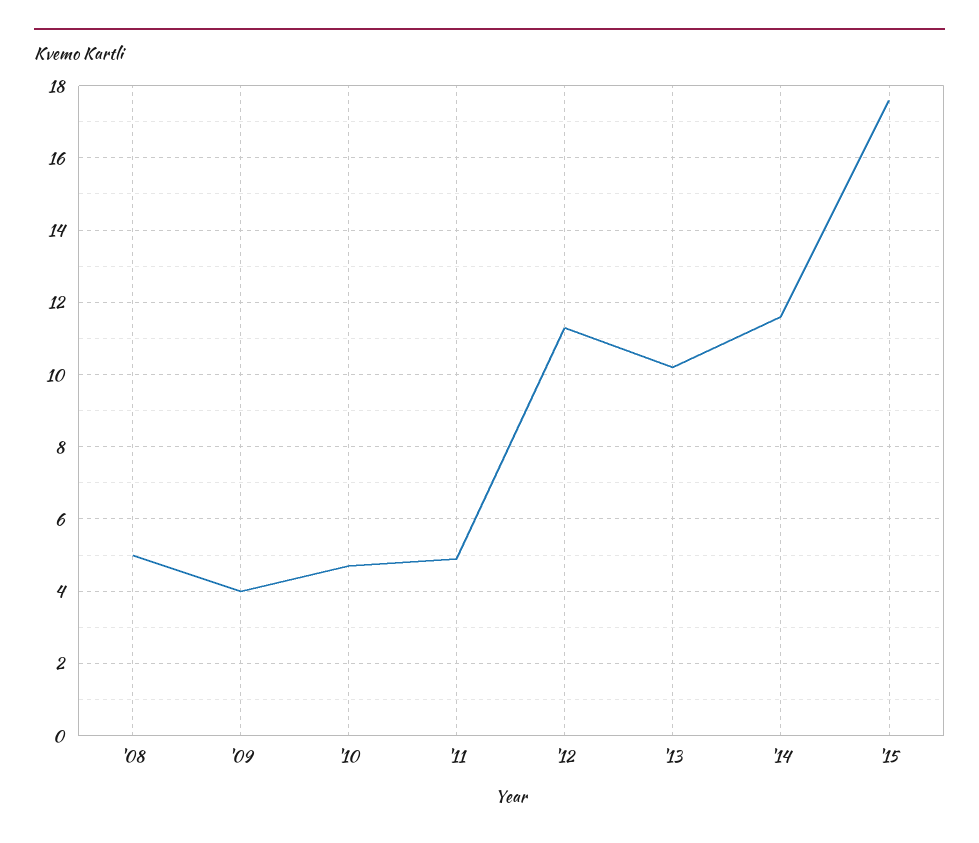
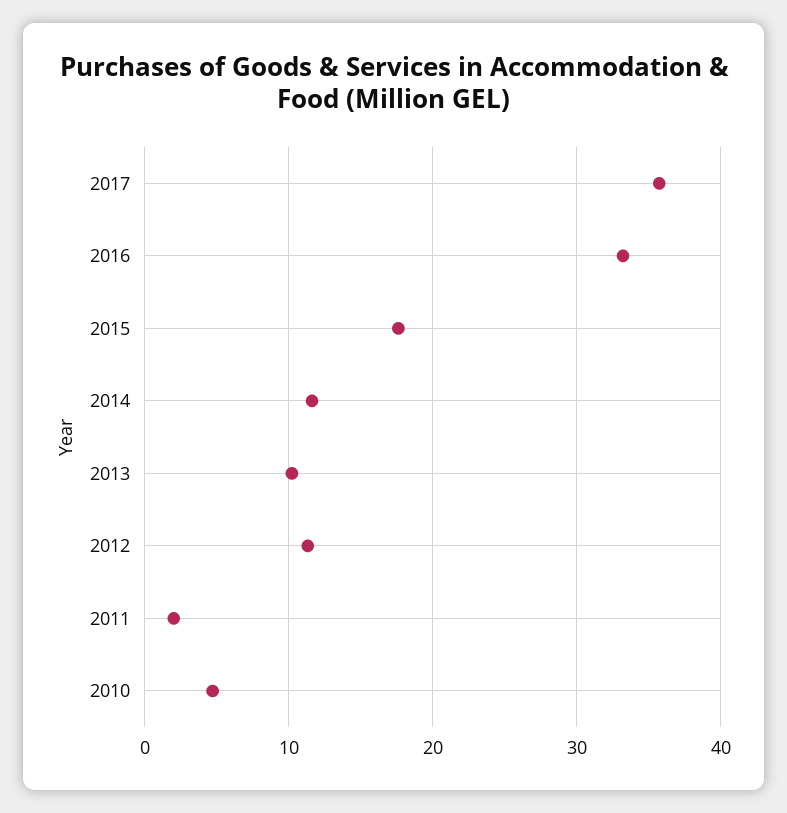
'08: 5 -> none
'09: 4 -> none
'11: 5 -> 2
2017: none -> 36
2016: none -> 33

